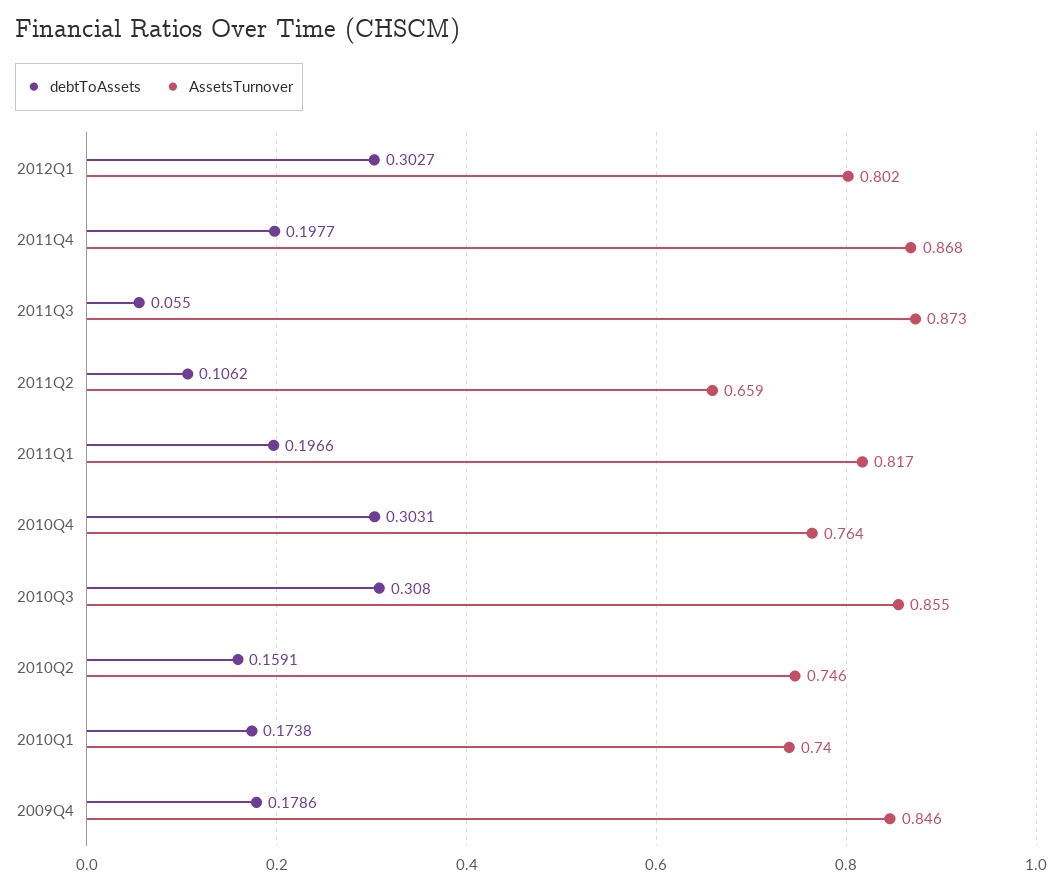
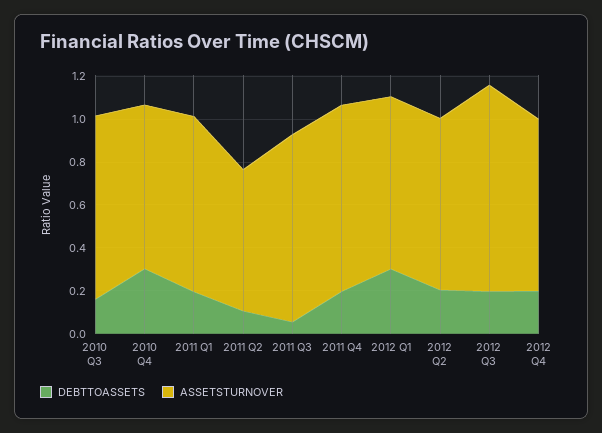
debtToAssets, 2010Q3: 0.308 -> 0.15
debtToAssets, 2010Q2: 0.1591 -> none
AssetsTurnover, 2010Q2: 0.746 -> none
debtToAssets, 2010Q1: 0.1738 -> none
AssetsTurnover, 2010Q1: 0.74 -> none
debtToAssets, 2009Q4: 0.1786 -> none
AssetsTurnover, 2009Q4: 0.846 -> none
debtToAssets, 2012 Q2: none -> 0.2
AssetsTurnover, 2012 Q2: none -> 0.8
debtToAssets, 2012 Q3: none -> 0.2
AssetsTurnover, 2012 Q3: none -> 0.95
debtToAssets, 2012 Q4: none -> 0.2
AssetsTurnover, 2012 Q4: none -> 0.8

